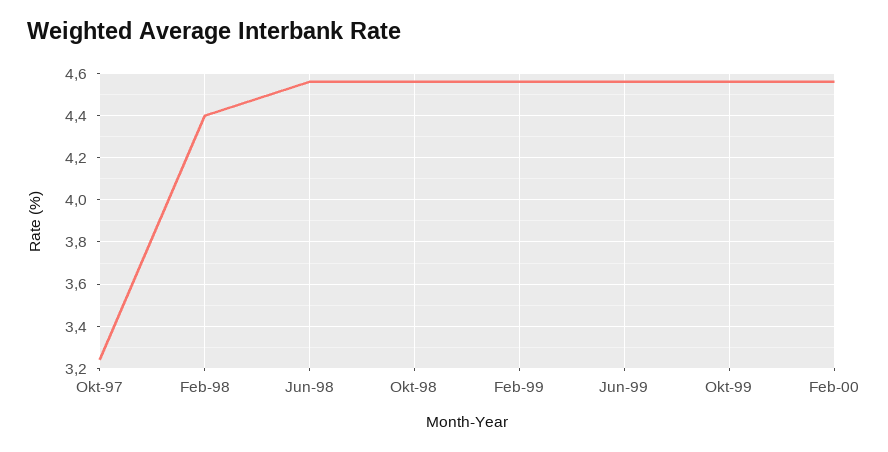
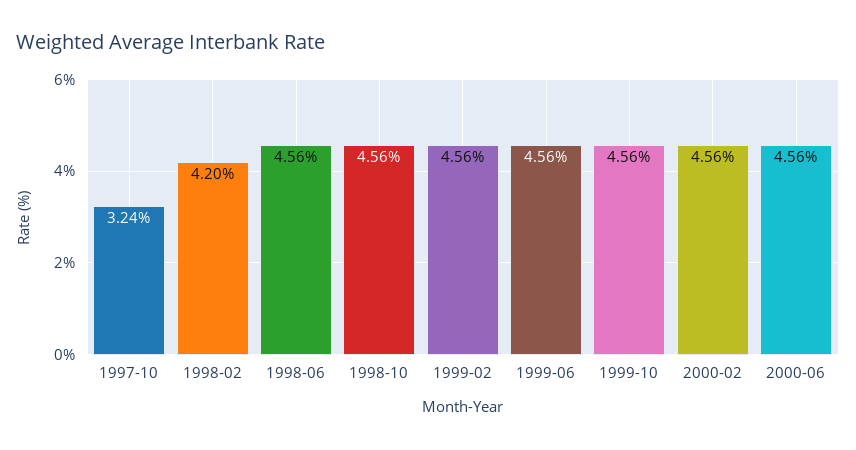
Feb-98: 4.4 -> 4.2
2000-06: none -> 4.56

